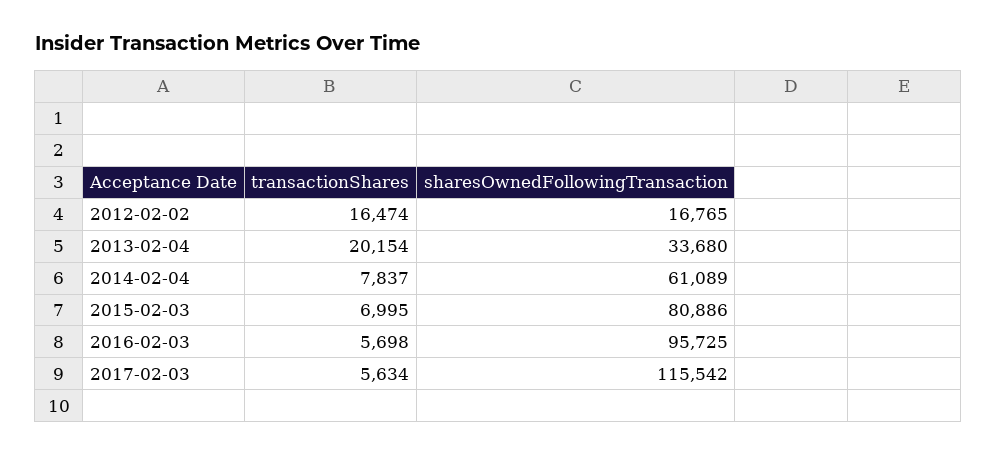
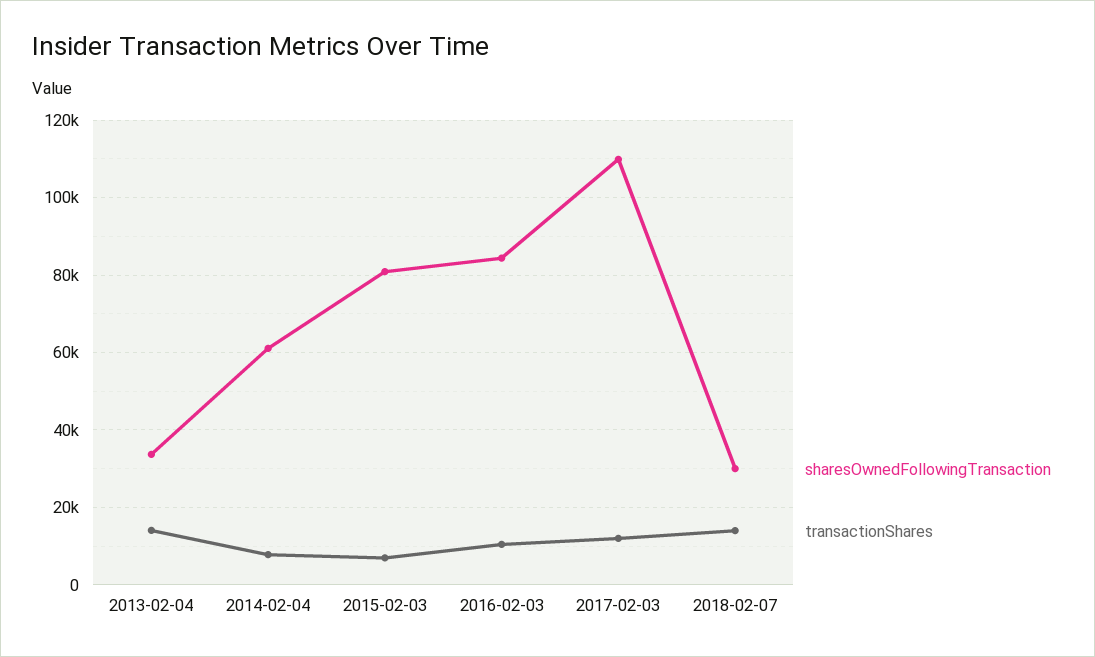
transactionShares, 2012-02-02: 16474 -> none
sharesOwnedFollowingTransaction, 2012-02-02: 16765 -> none
transactionShares, 2013-02-04: 20154 -> 14000
transactionShares, 2016-02-03: 5698 -> 10000
sharesOwnedFollowingTransaction, 2016-02-03: 95725 -> 84000
transactionShares, 2017-02-03: 5634 -> 12000
sharesOwnedFollowingTransaction, 2017-02-03: 115542 -> 110000
sharesOwnedFollowingTransaction, 2018-02-07: none -> 30000
transactionShares, 2018-02-07: none -> 14000

